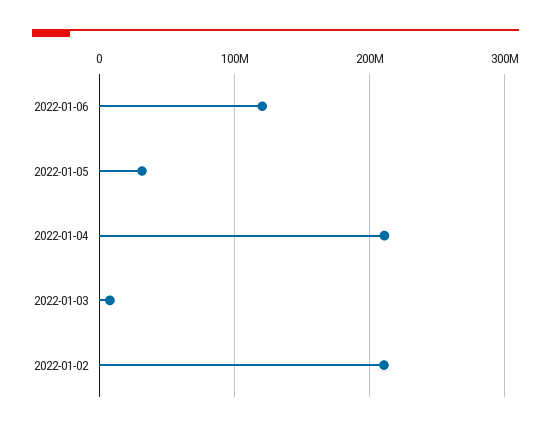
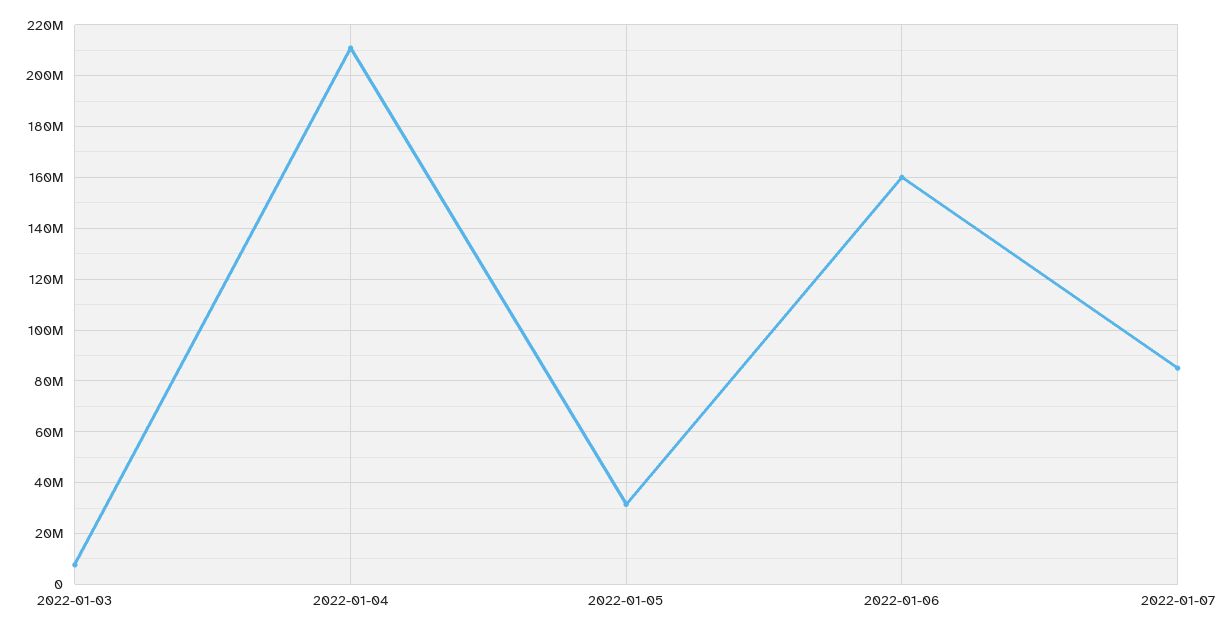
2022-01-06: 120000000 -> 160000000
2022-01-02: 210000000 -> none
2022-01-07: none -> 85000000

